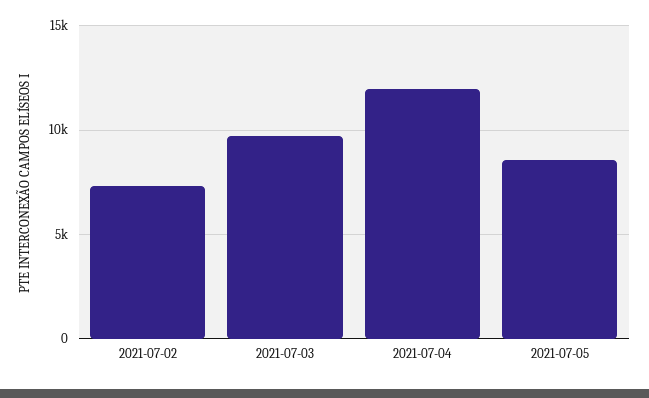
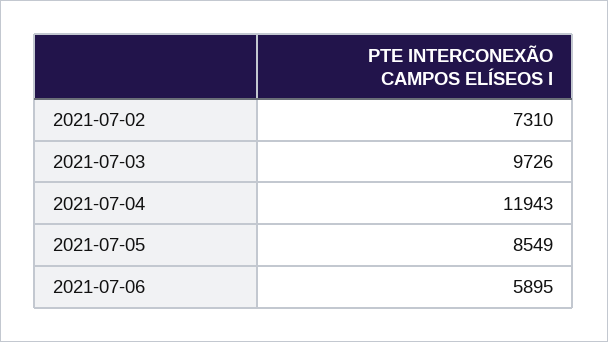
2021-07-06: none -> 5895

